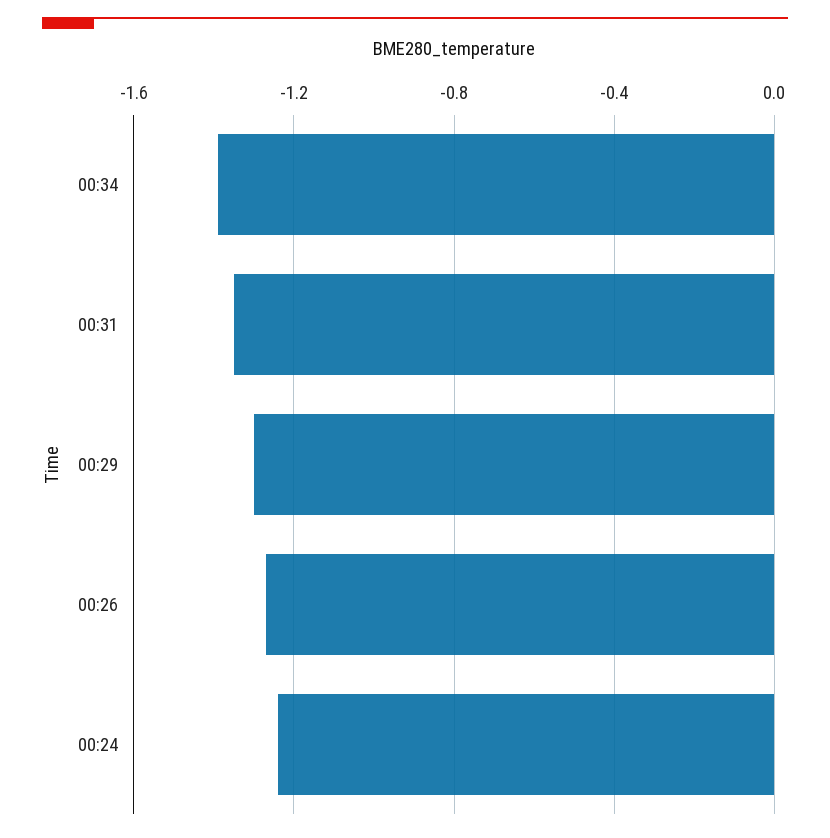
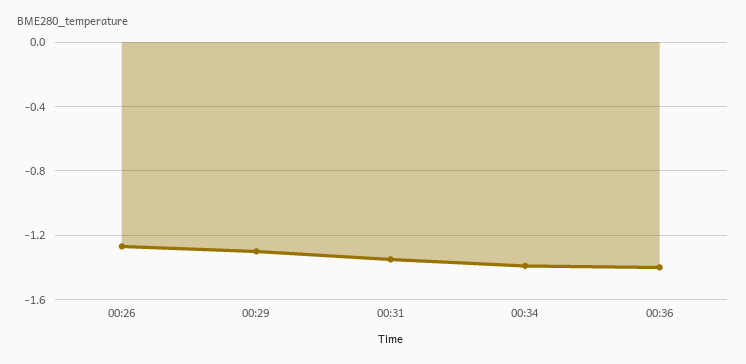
00:24: -1.25 -> none
00:36: none -> -1.4

